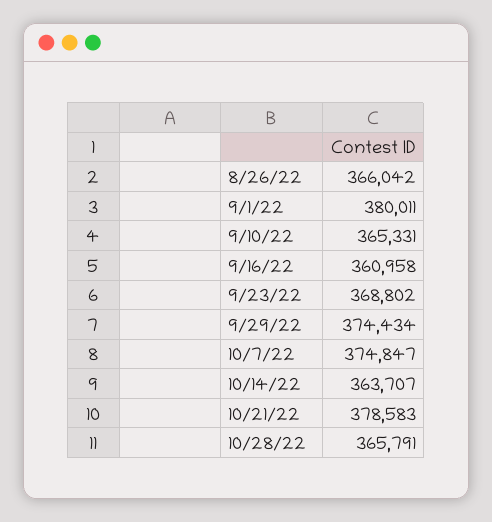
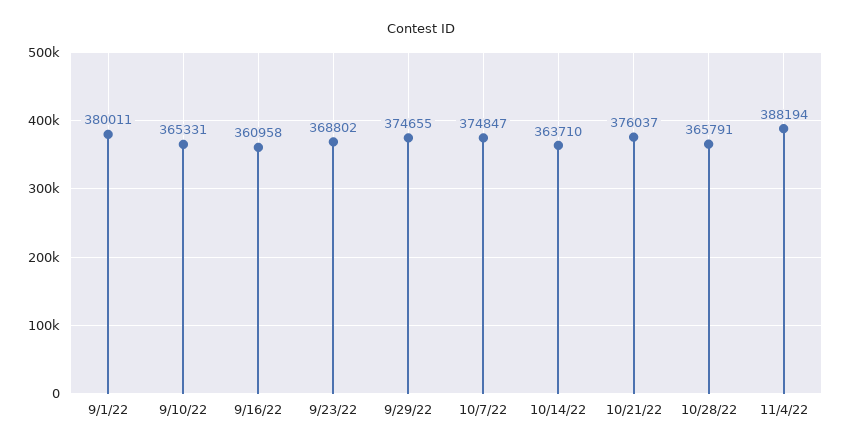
8/26/22: 366042 -> none
9/29/22: 374434 -> 374655
10/14/22: 363707 -> 363710
10/21/22: 378583 -> 376037
11/4/22: none -> 388194

